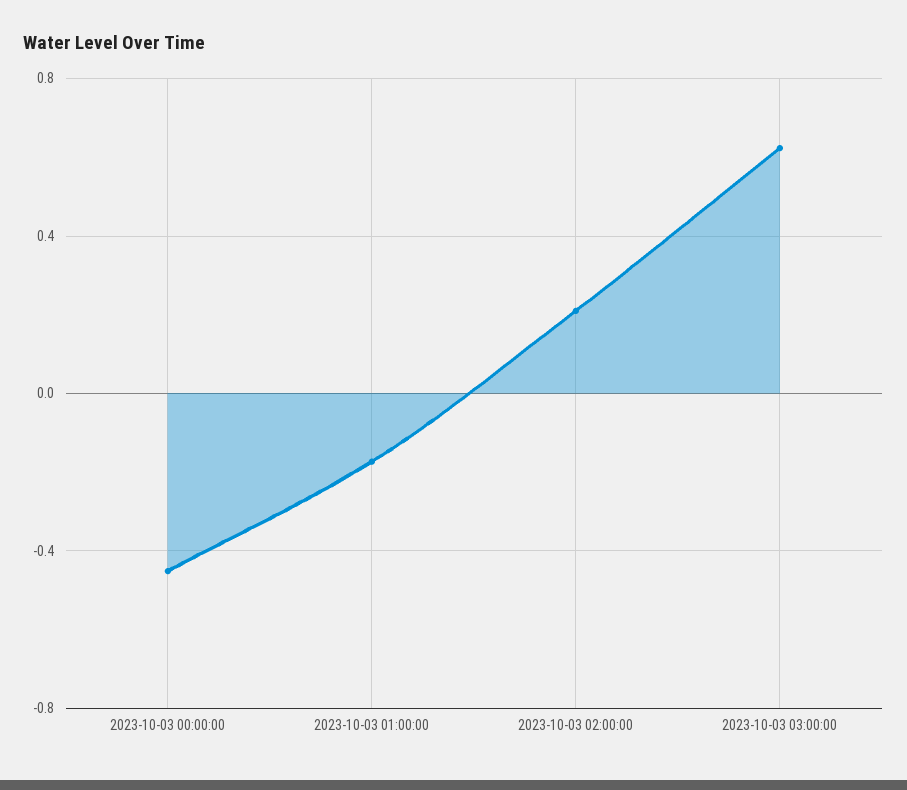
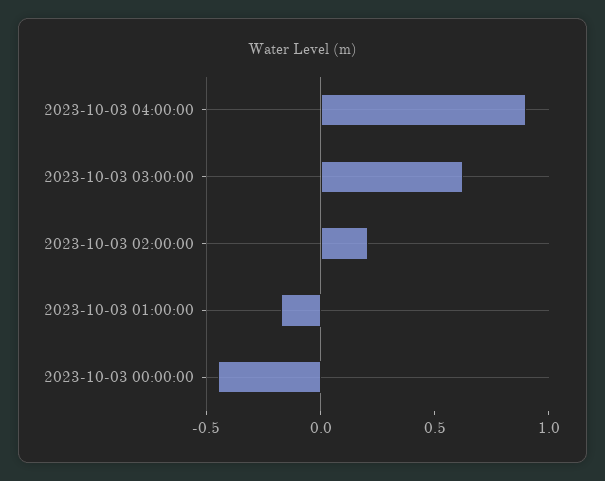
2023-10-03 04:00:00: none -> 0.9

